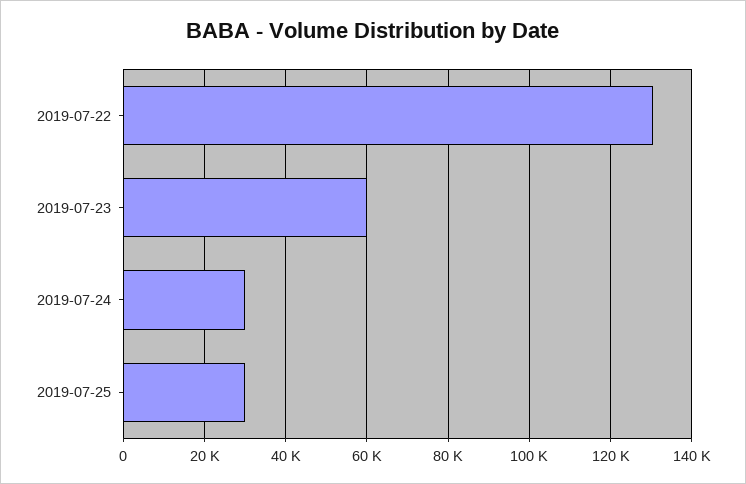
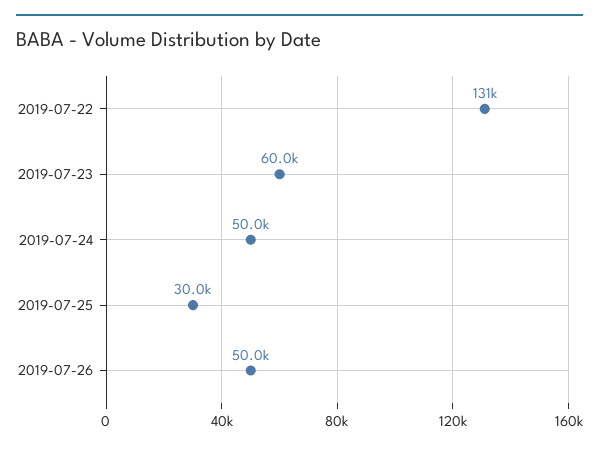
2019-07-24: 30000 -> 50000
2019-07-26: none -> 50000

